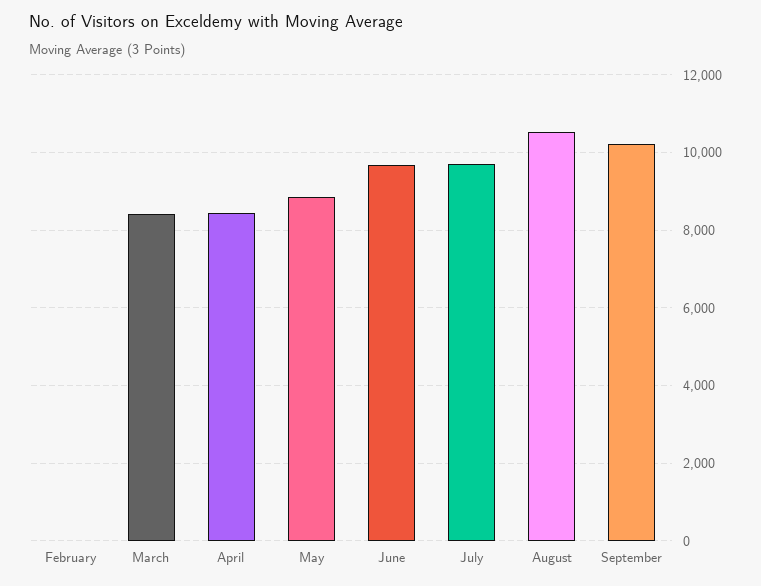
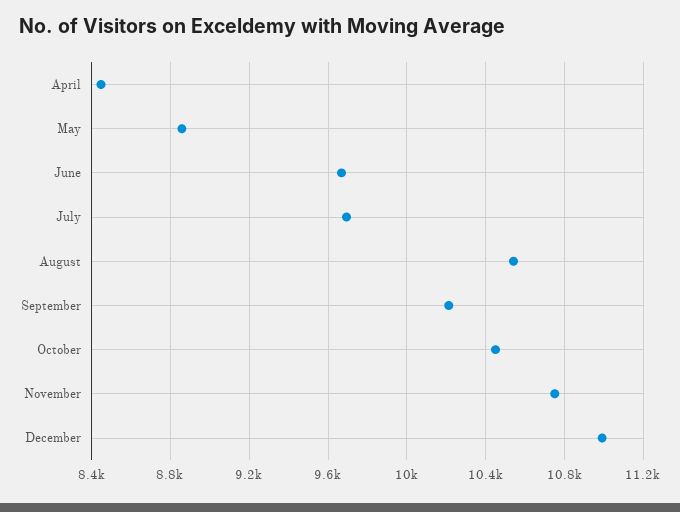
February: 0 -> none
March: 8400 -> none
October: none -> 10450
November: none -> 10750
December: none -> 11000

